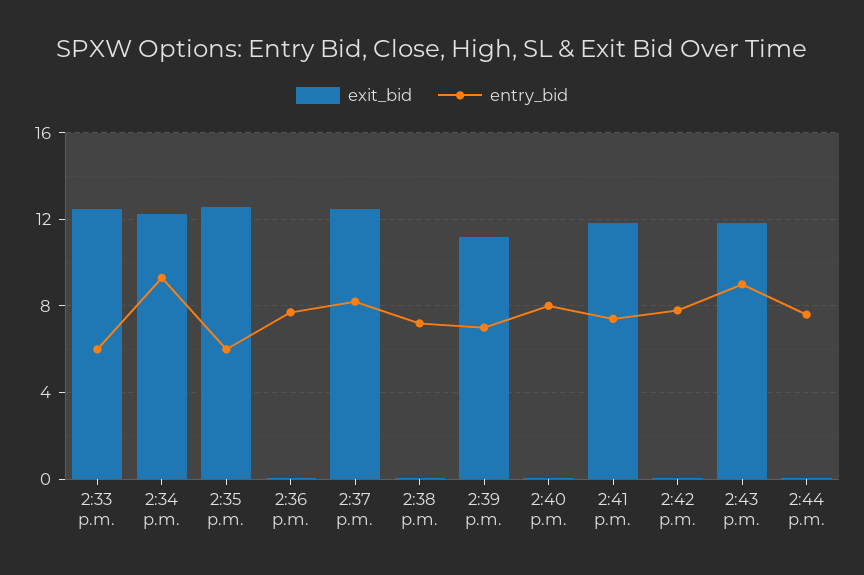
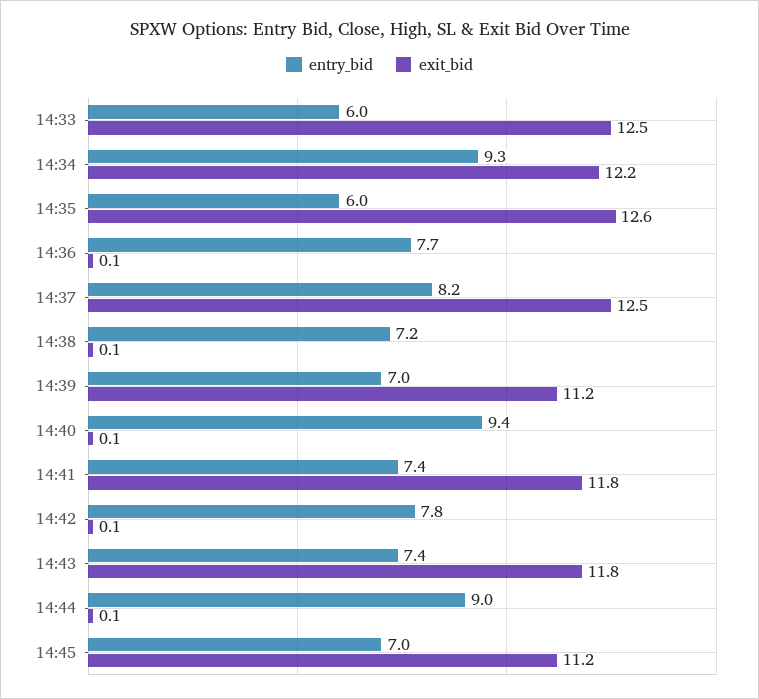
entry_bid, 2:40 p.m.: 8 -> 9.4
entry_bid, 2:43 p.m.: 9 -> 7.4
entry_bid, 2:44 p.m.: 7.5 -> 9
entry_bid, 14:45: none -> 7
exit_bid, 14:45: none -> 11.2

